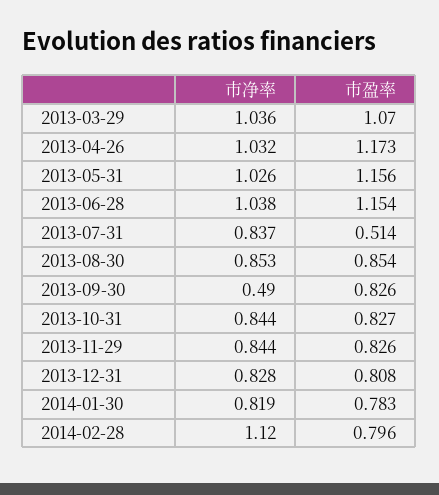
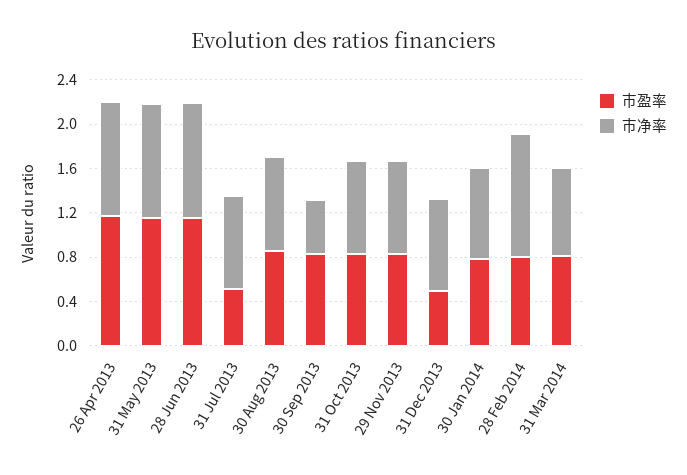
市净率, 2013-03-29: 1.036 -> none
市盈率, 2013-03-29: 1.07 -> none
市盈率, 2013-12-31: 0.808 -> 0.5
市盈率, 31 Mar 2014: none -> 0.8
市净率, 31 Mar 2014: none -> 0.8

